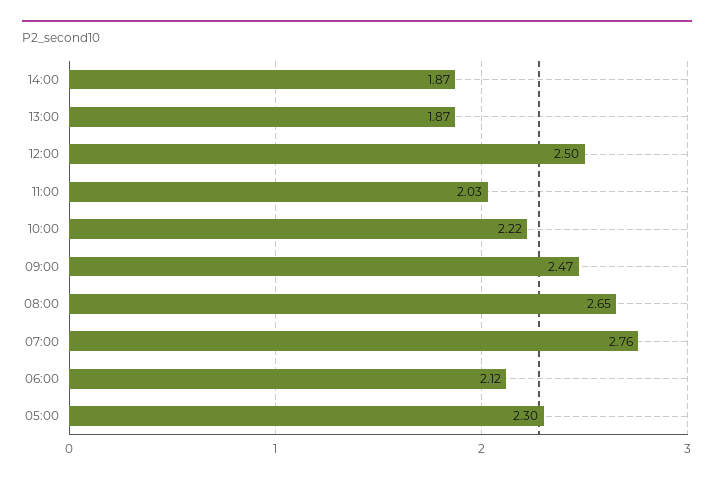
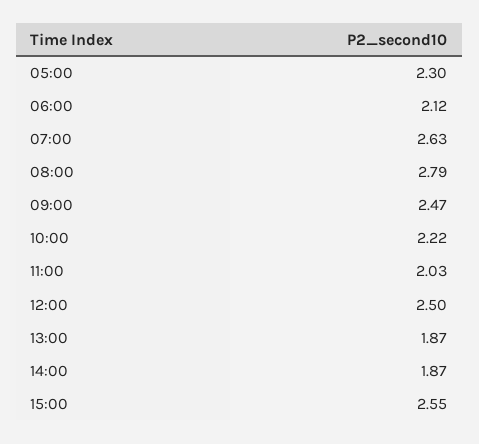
08:00: 2.65 -> 2.79
07:00: 2.76 -> 2.63
15:00: none -> 2.55

